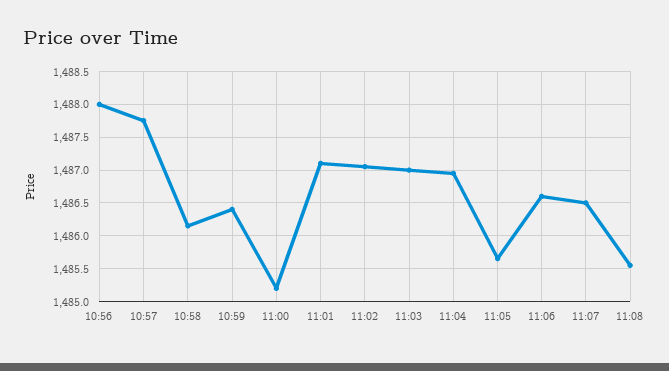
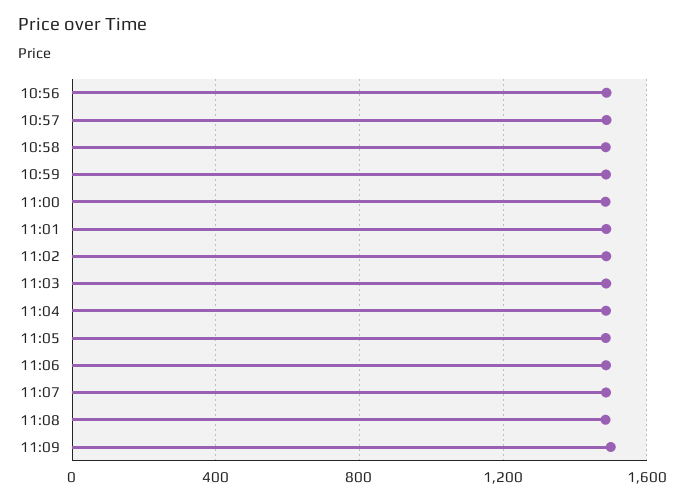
11:09: none -> 1500

